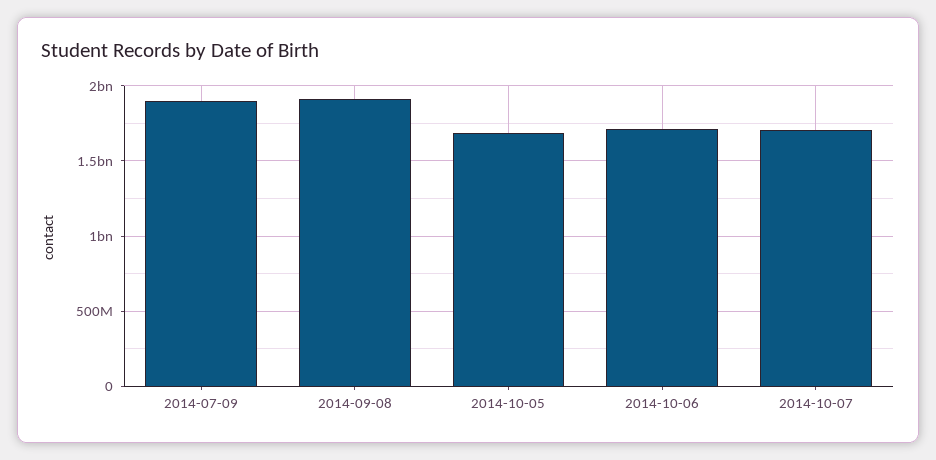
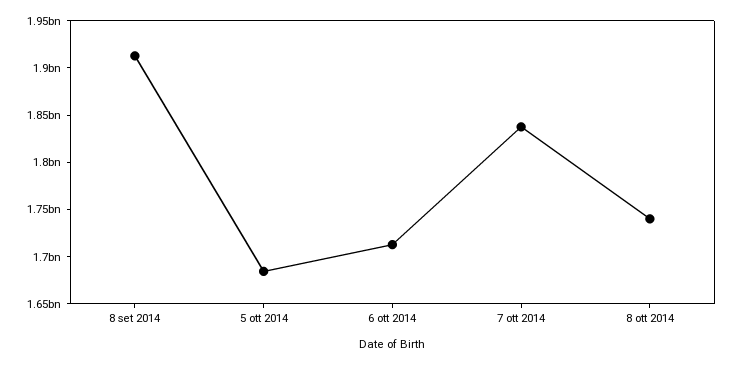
2014-07-09: 1900000000 -> none
2014-10-07: 1700000000 -> 1840000000
8 ott 2014: none -> 1740000000

